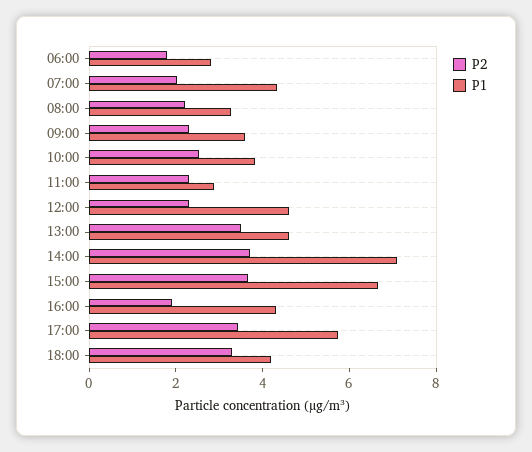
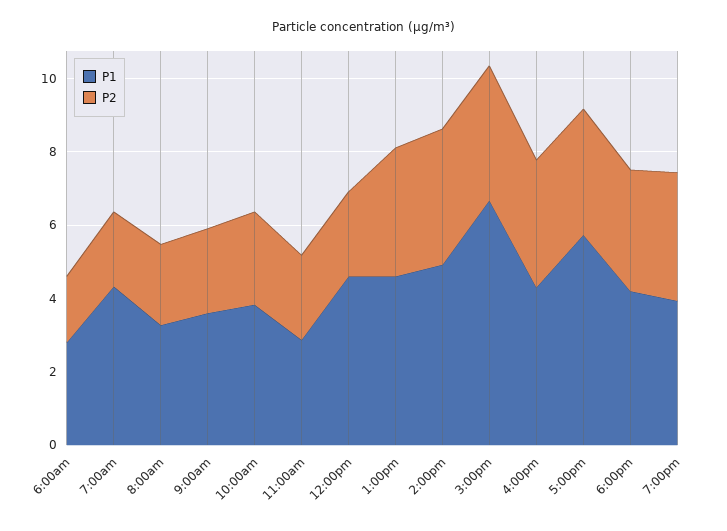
P1, 14:00: 7 -> 5
P2, 16:00: 2 -> 3.5
P1, 7:00pm: none -> 4
P2, 7:00pm: none -> 3.5

